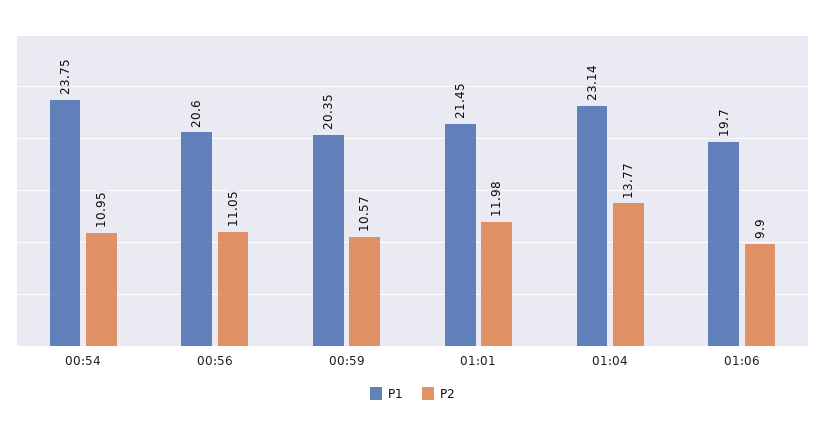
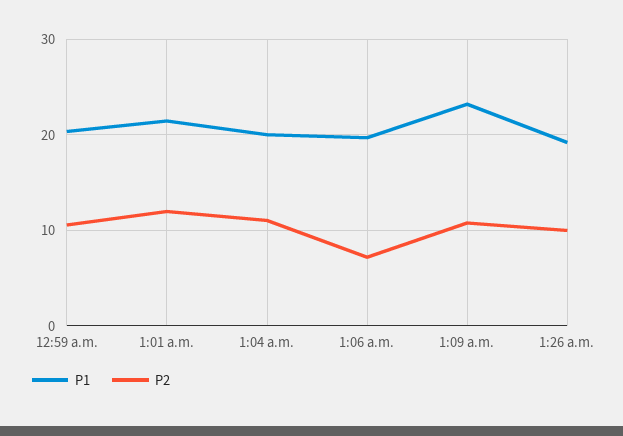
P1, 00:54: 23.75 -> none
P2, 00:54: 10.95 -> none
P1, 00:56: 20.6 -> none
P2, 00:56: 11.05 -> none
P1, 01:04: 23.14 -> 20
P2, 01:04: 13.77 -> 11
P2, 01:06: 9.9 -> 7
P1, 1:09 a.m.: none -> 23
P2, 1:09 a.m.: none -> 11
P1, 1:26 a.m.: none -> 19
P2, 1:26 a.m.: none -> 10

